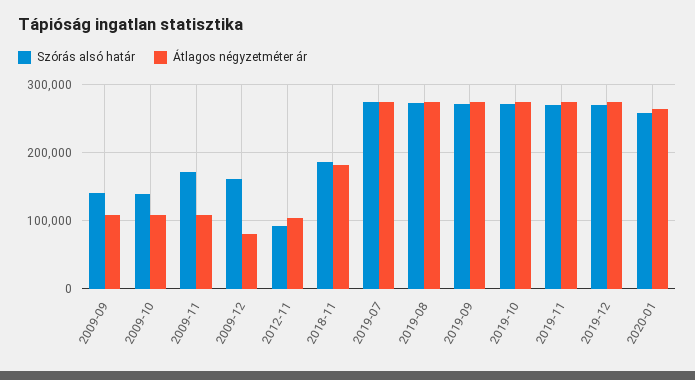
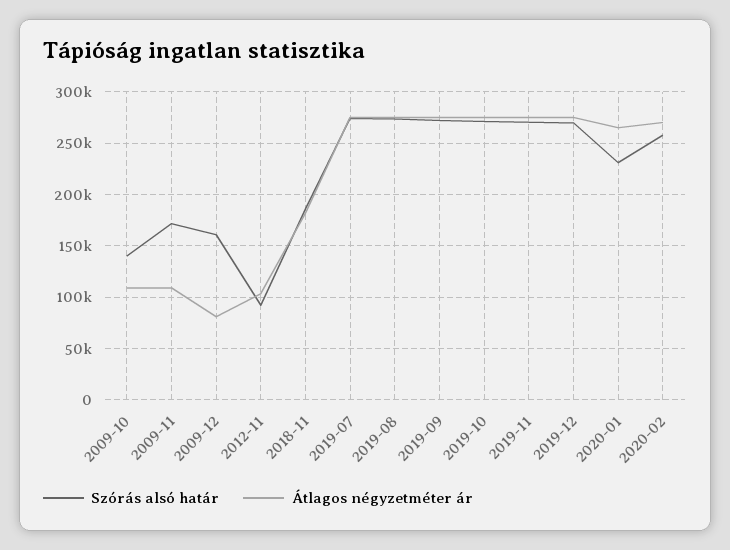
Szórás alsó határ, 2009-09: 140000 -> none
Átlagos négyzetméter ár, 2009-09: 110000 -> none
Szórás alsó határ, 2020-01: 260000 -> 230000
Szórás alsó határ, 2020-02: none -> 260000
Átlagos négyzetméter ár, 2020-02: none -> 270000

